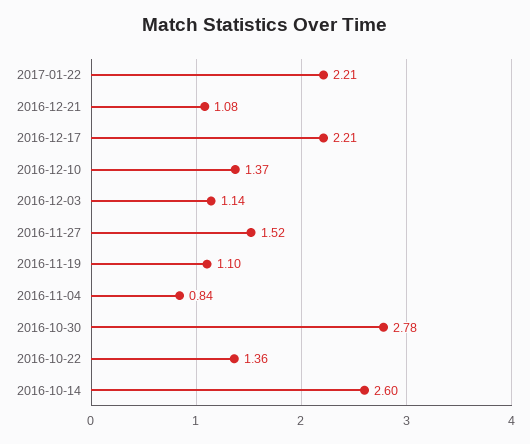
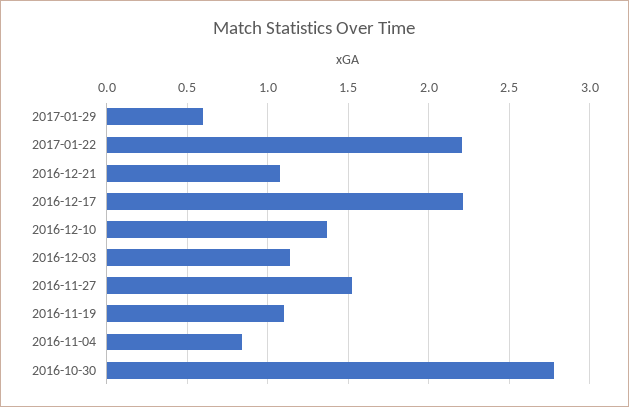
2016-10-22: 1.36 -> none
2016-10-14: 2.6 -> none
2017-01-29: none -> 0.6

